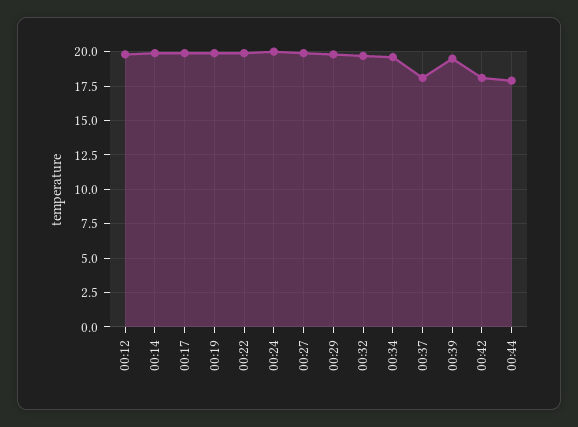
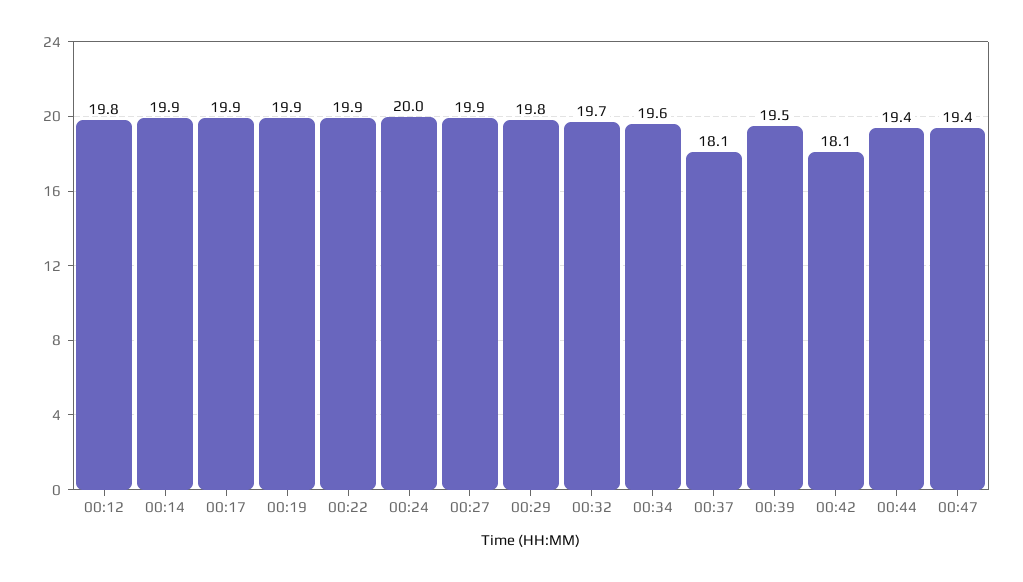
00:44: 18 -> 19.4
00:47: none -> 19.4

